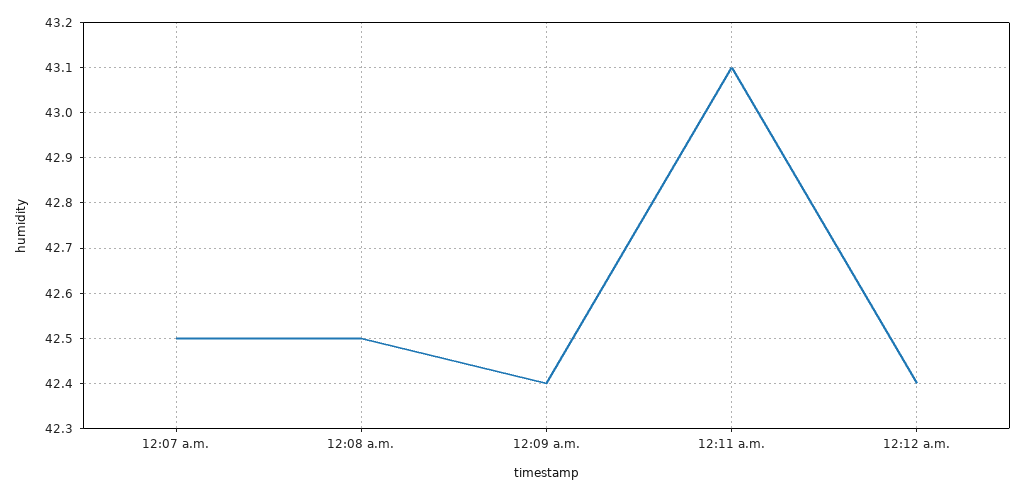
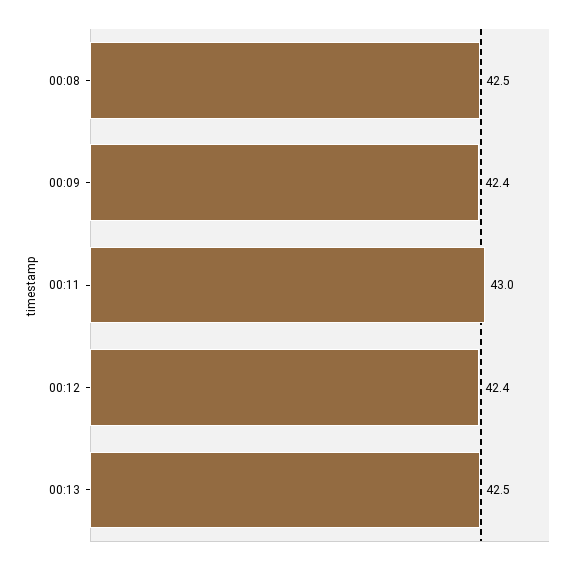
12:07 a.m.: 42.5 -> none
12:11 a.m.: 43.1 -> 43
00:13: none -> 42.5

